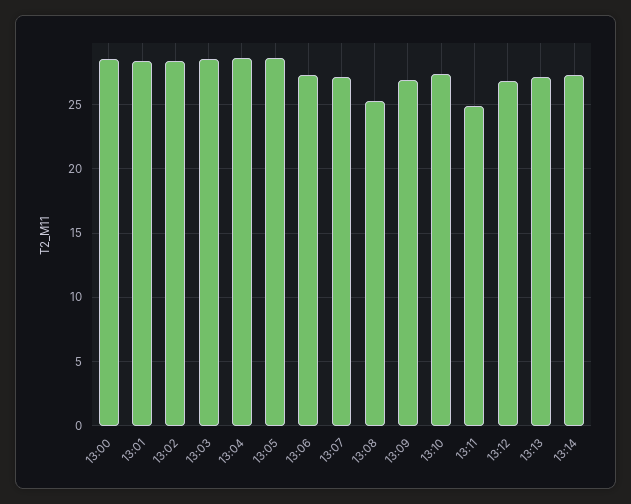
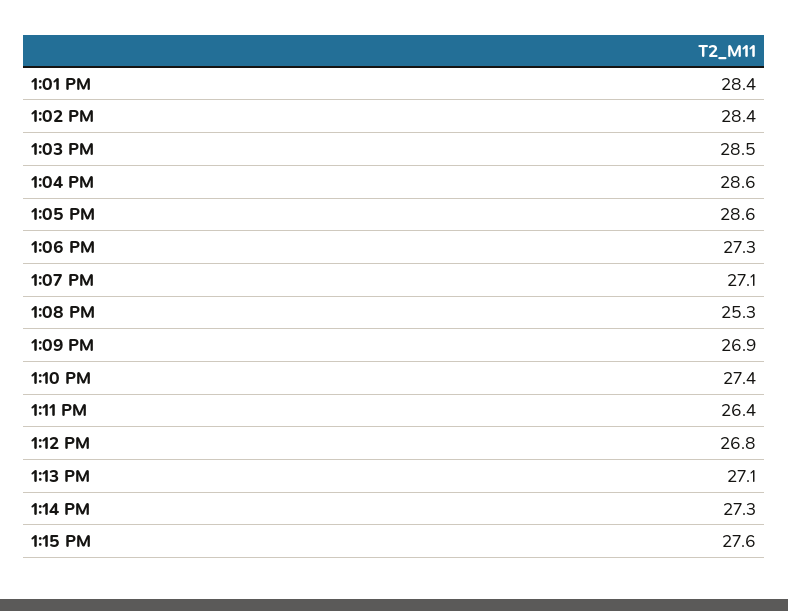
13:00: 28.5 -> none
13:11: 25 -> 26.4
1:15 PM: none -> 27.6

